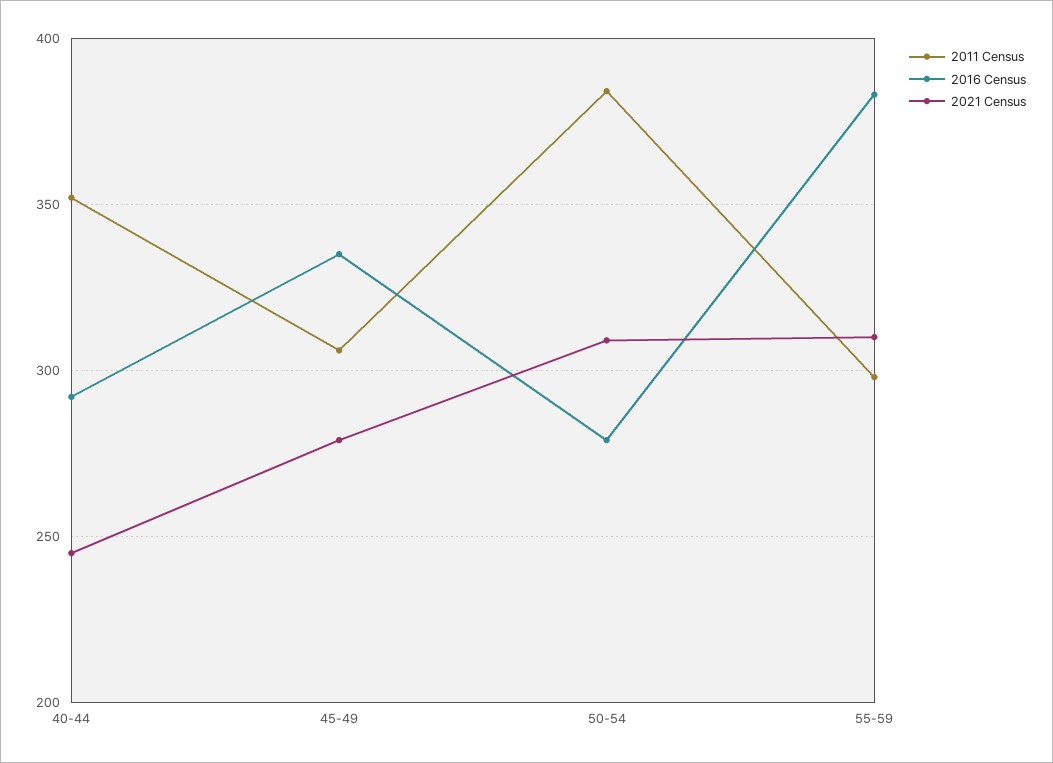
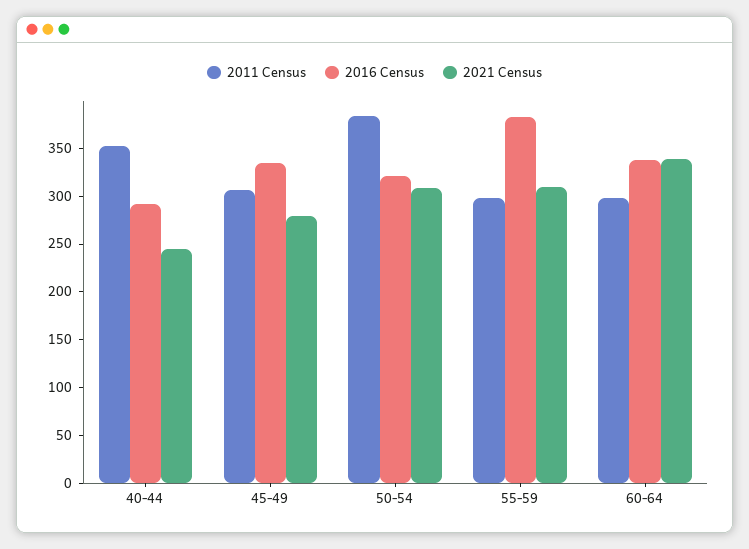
2016 Census, 50-54: 280 -> 320
2011 Census, 60-64: none -> 300
2016 Census, 60-64: none -> 340
2021 Census, 60-64: none -> 340

